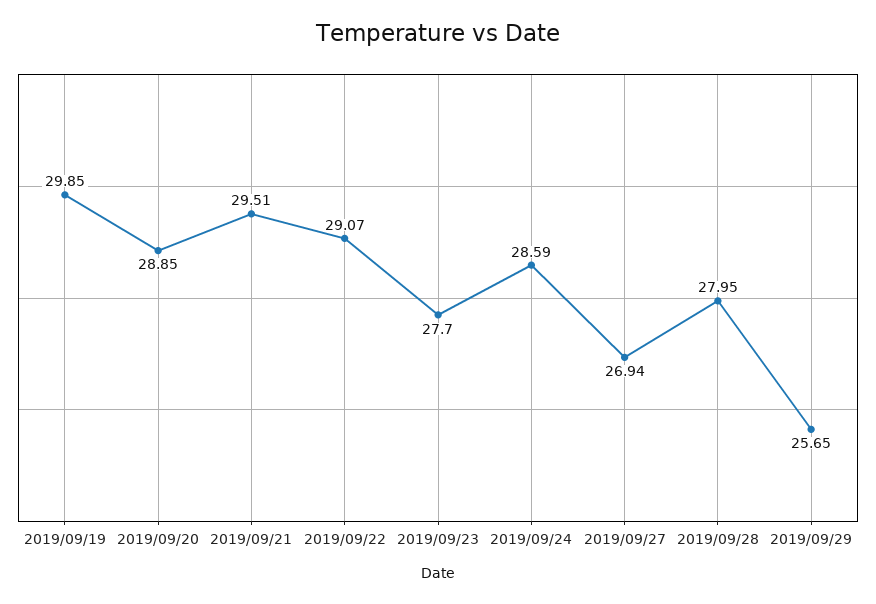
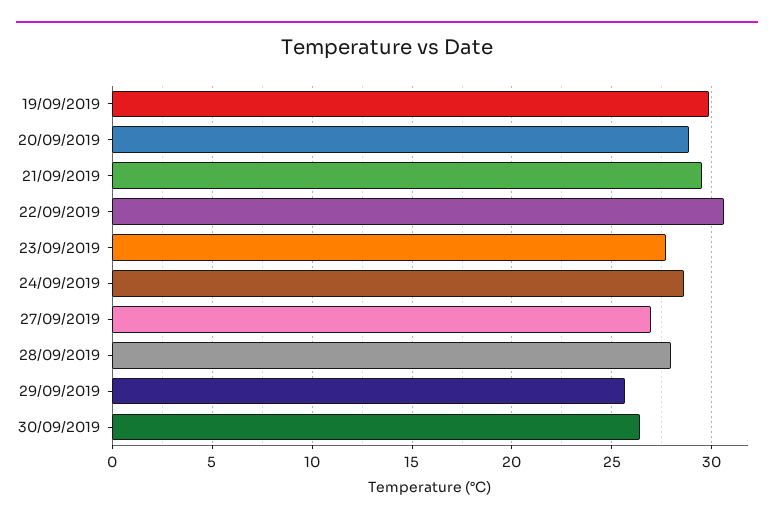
2019/09/22: 29.07 -> 30.5
30/09/2019: none -> 26.5

